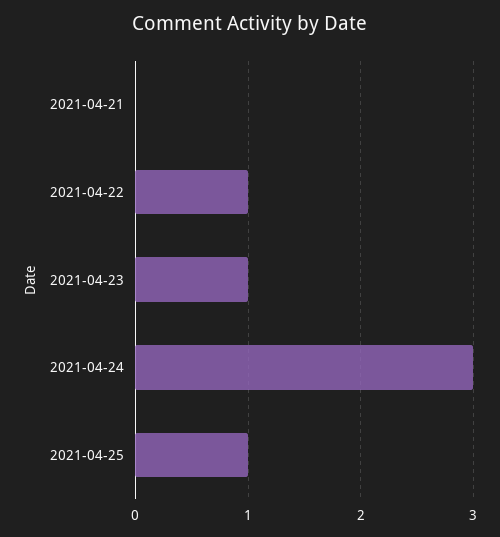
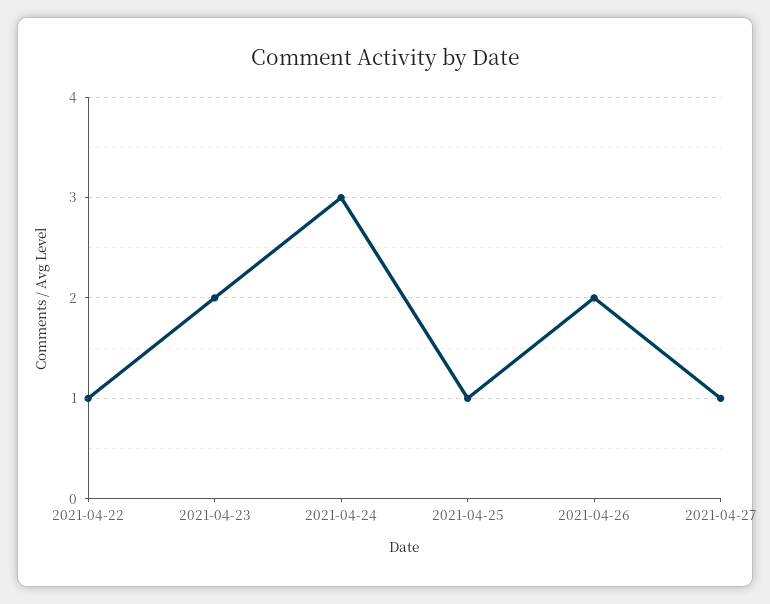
2021-04-21: 0 -> none
2021-04-23: 1 -> 2
2021-04-26: none -> 2
2021-04-27: none -> 1

